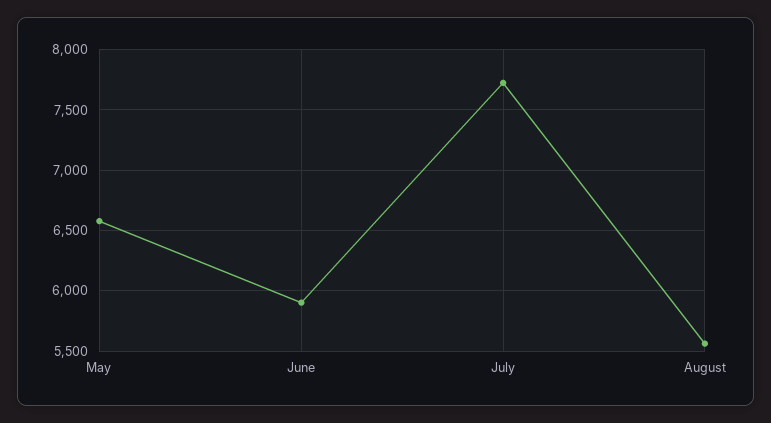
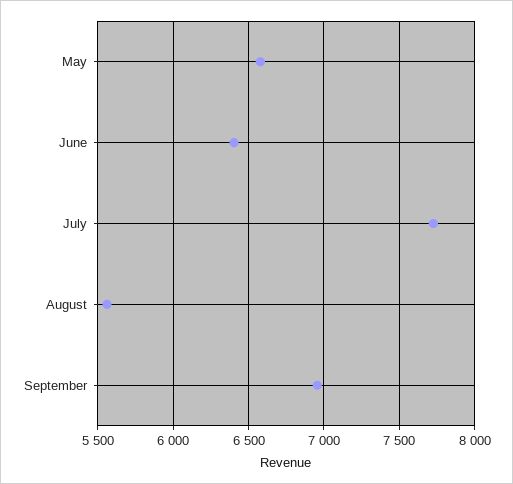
June: 5900 -> 6400
September: none -> 6950

